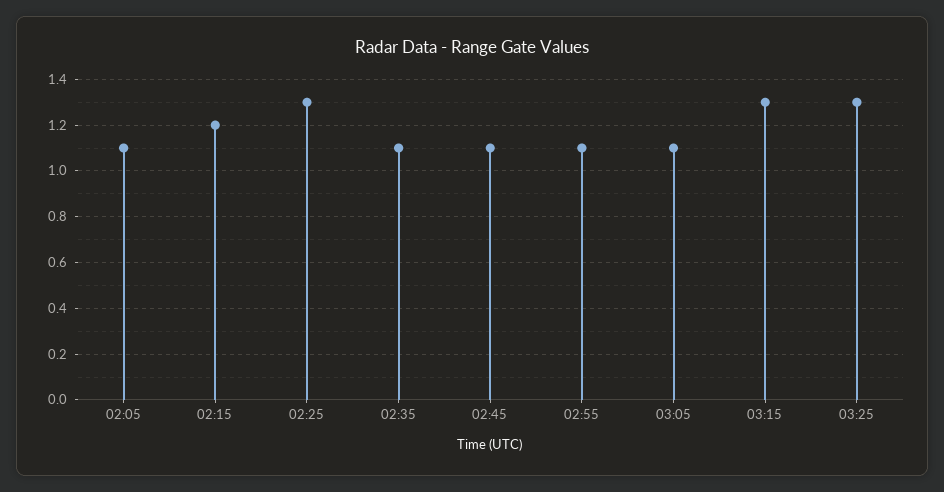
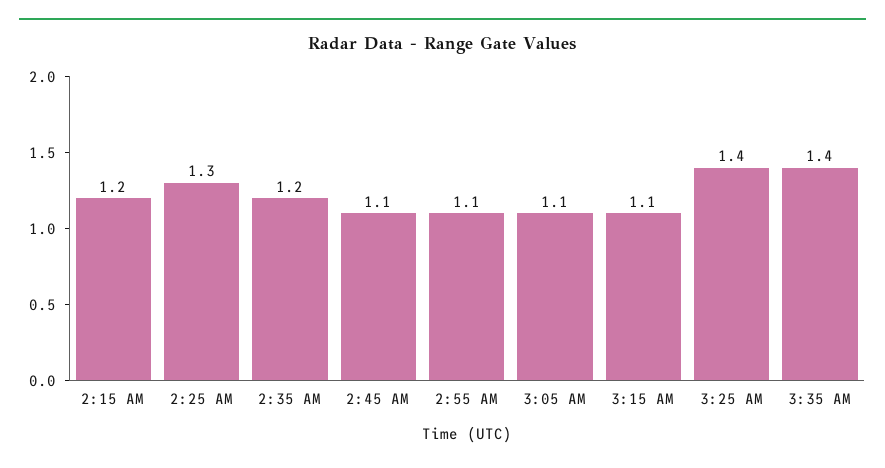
02:05: 1.1 -> none
02:35: 1.1 -> 1.2
03:15: 1.3 -> 1.1
03:25: 1.3 -> 1.4
3:35 AM: none -> 1.4

